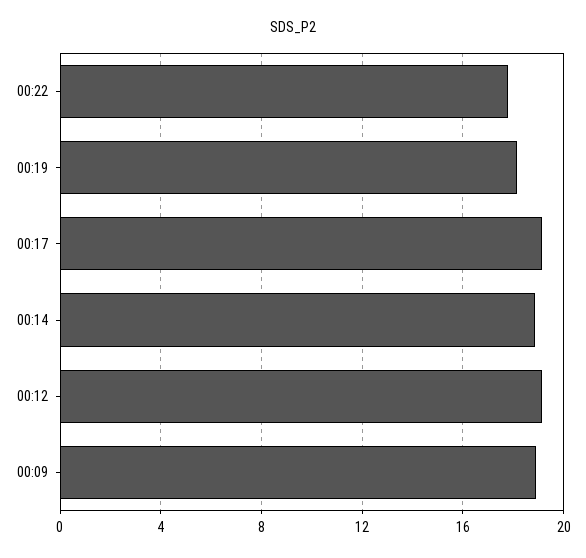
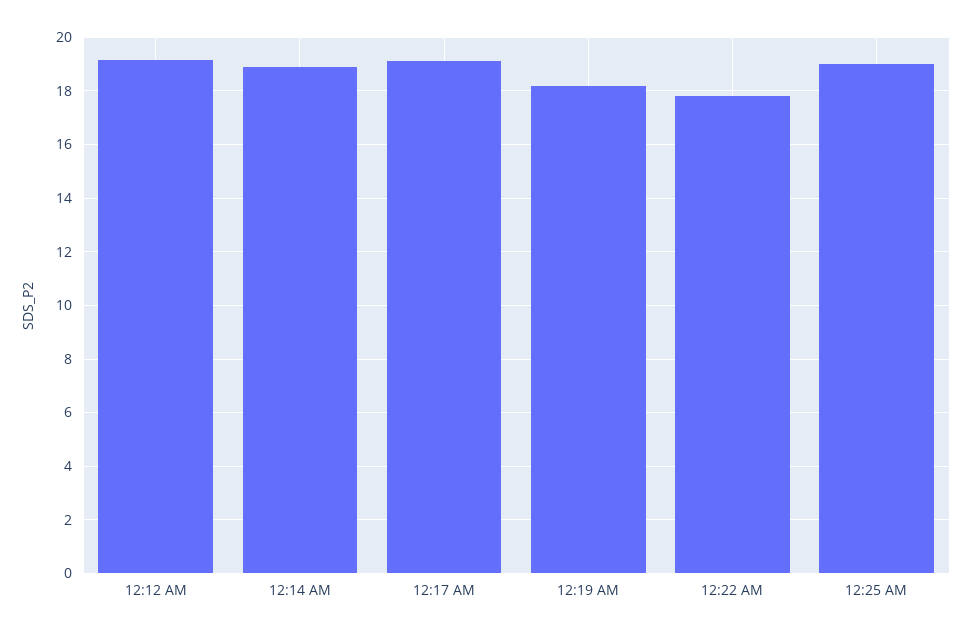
00:09: 19 -> none
12:25 AM: none -> 19

